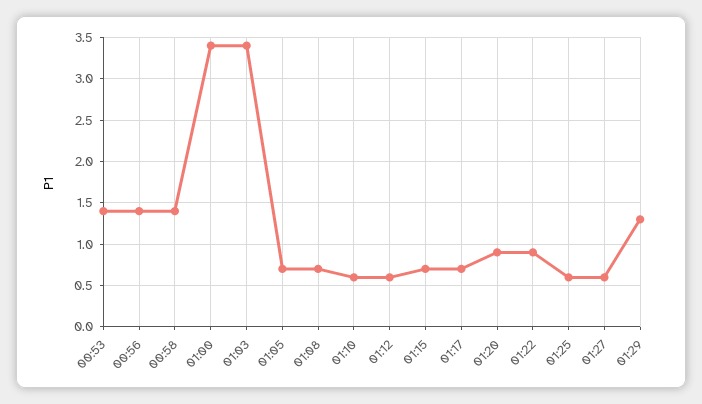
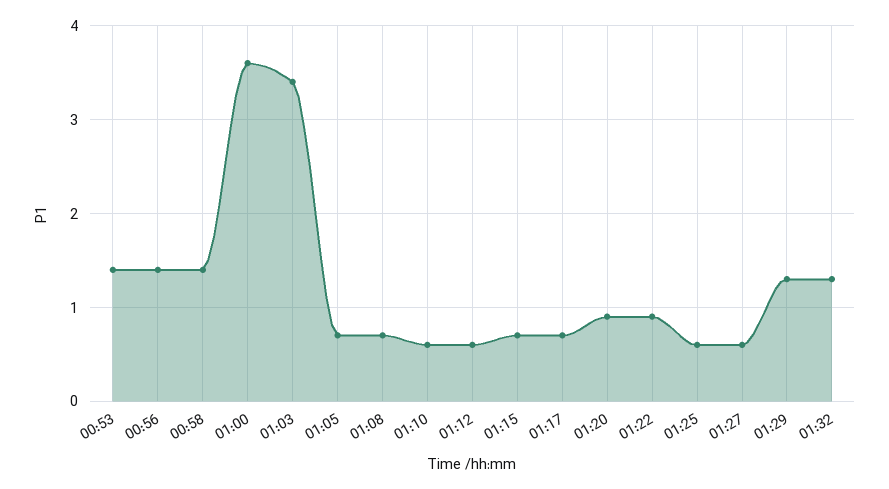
01:00: 3.4 -> 3.6
01:32: none -> 1.3

